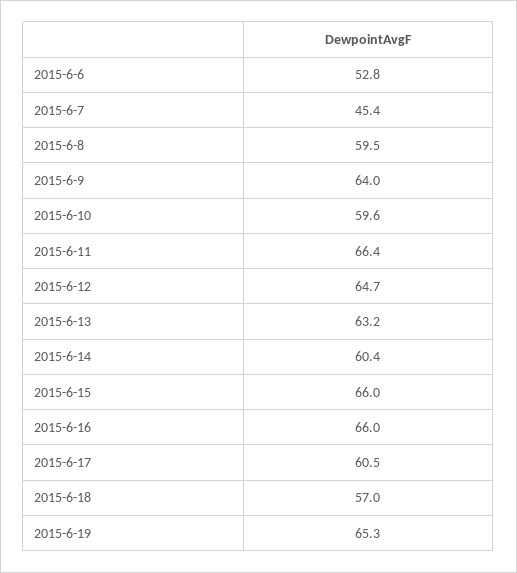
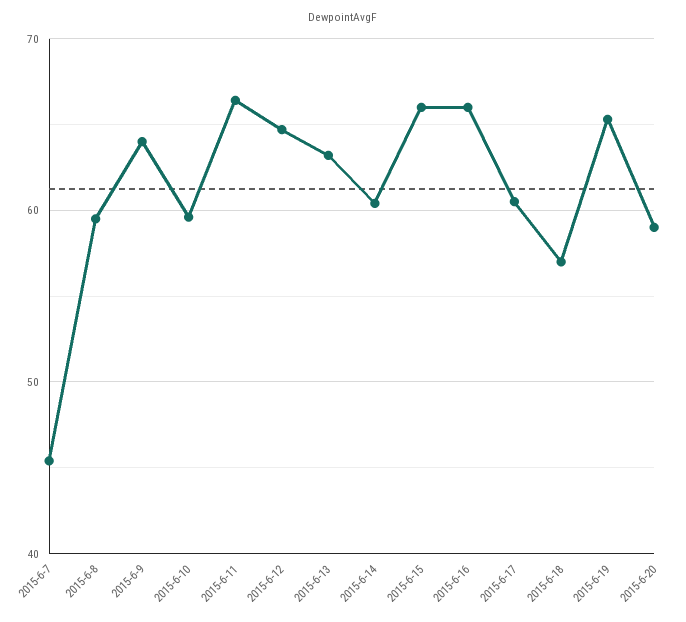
2015-6-6: 52.8 -> none
2015-6-20: none -> 59

